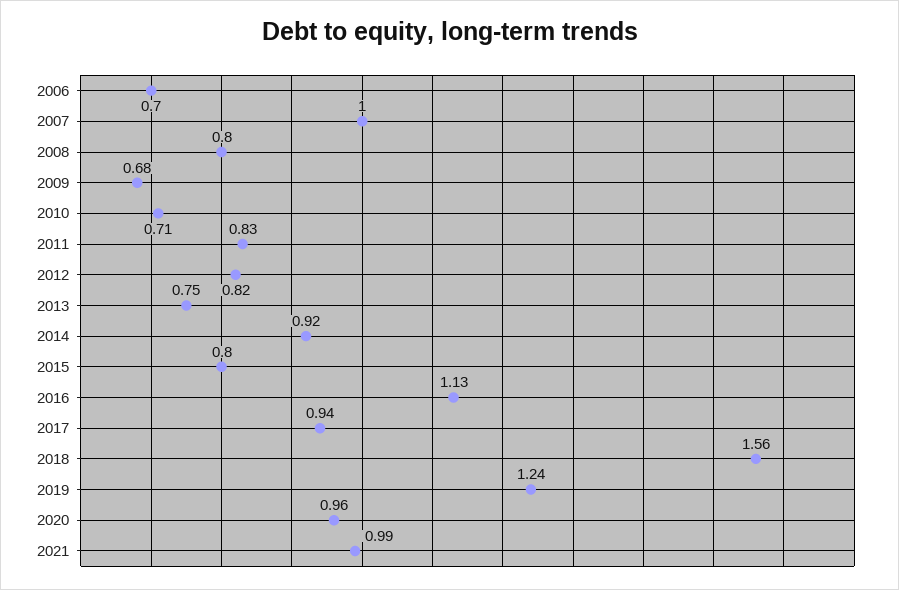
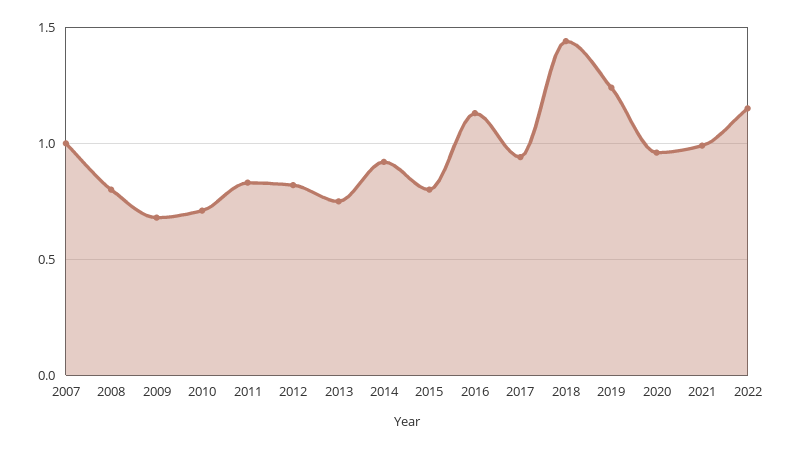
2006: 0.7 -> none
2018: 1.56 -> 1.45
2022: none -> 1.15

